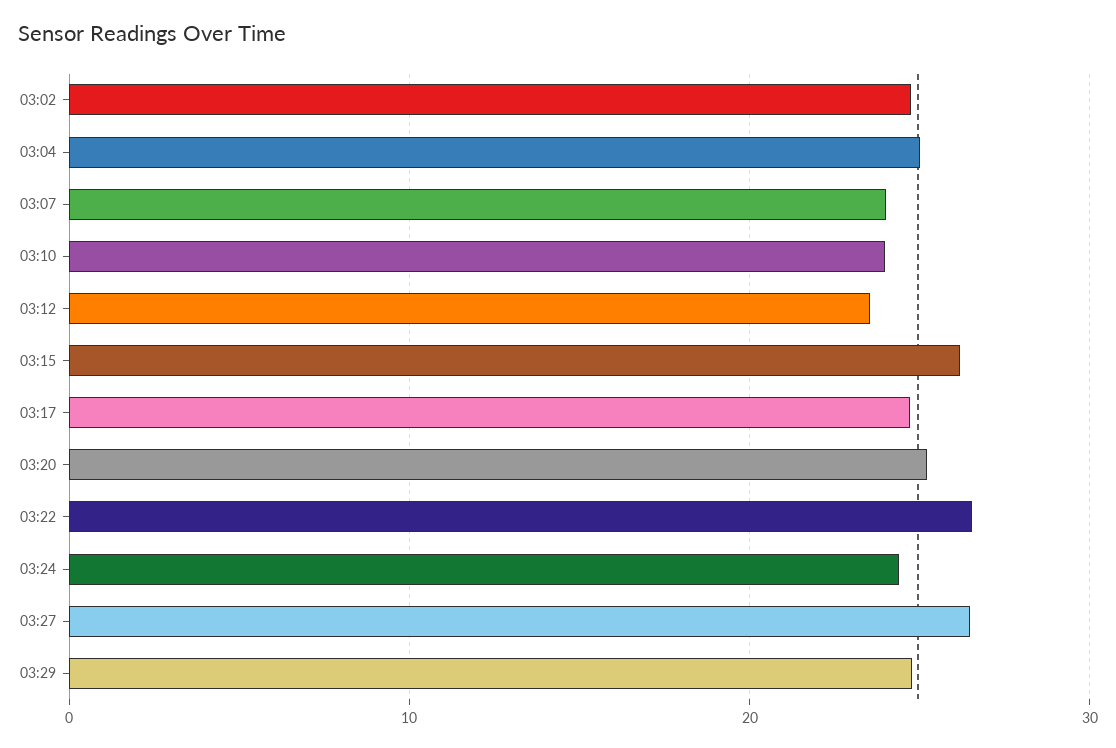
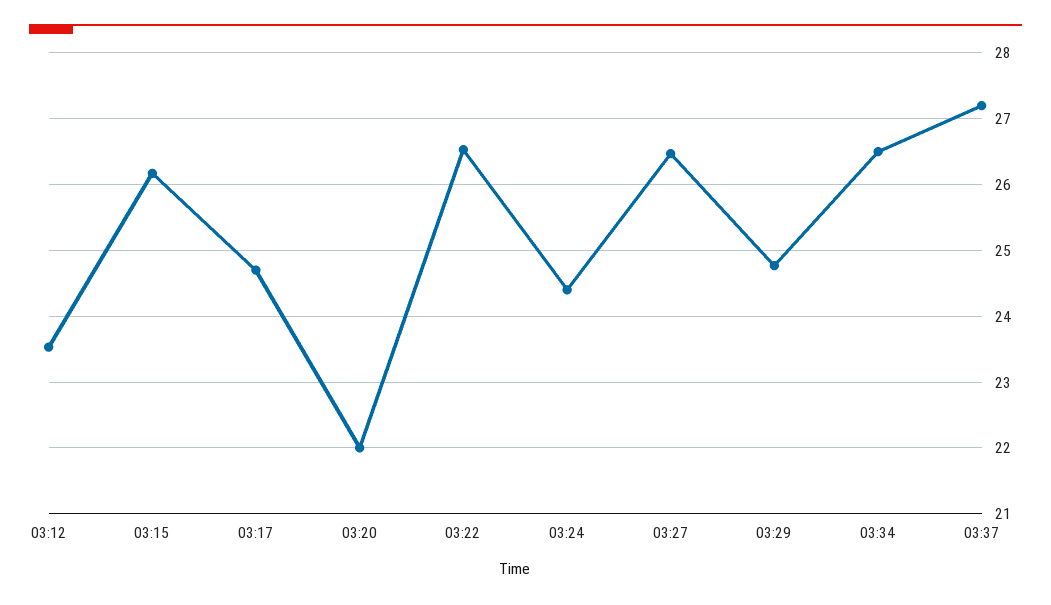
03:02: 25 -> none
03:04: 25 -> none
03:07: 24 -> none
03:10: 24 -> none
03:20: 25 -> 22
03:34: none -> 26.5
03:37: none -> 27.2

